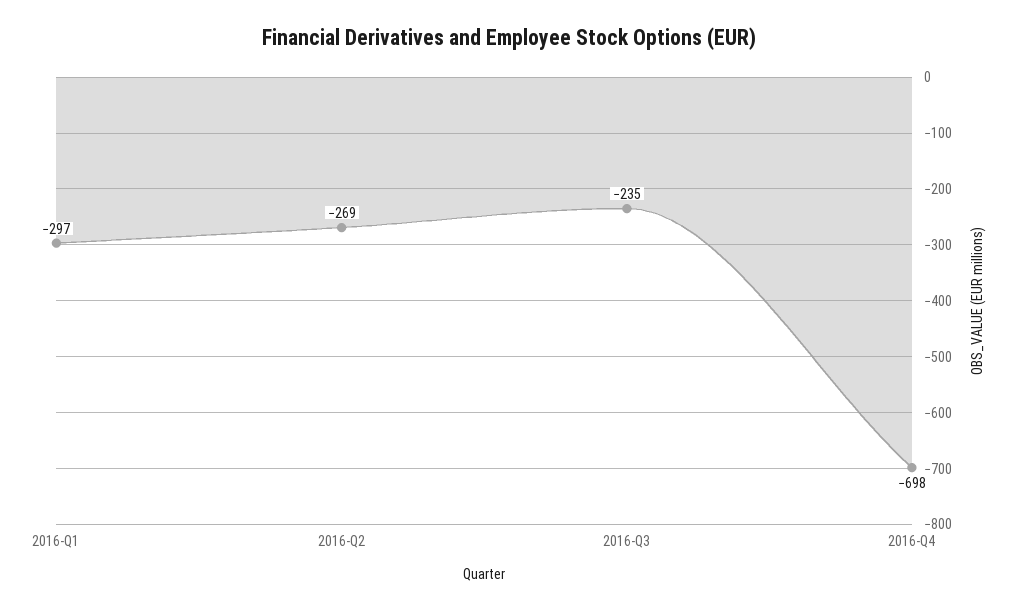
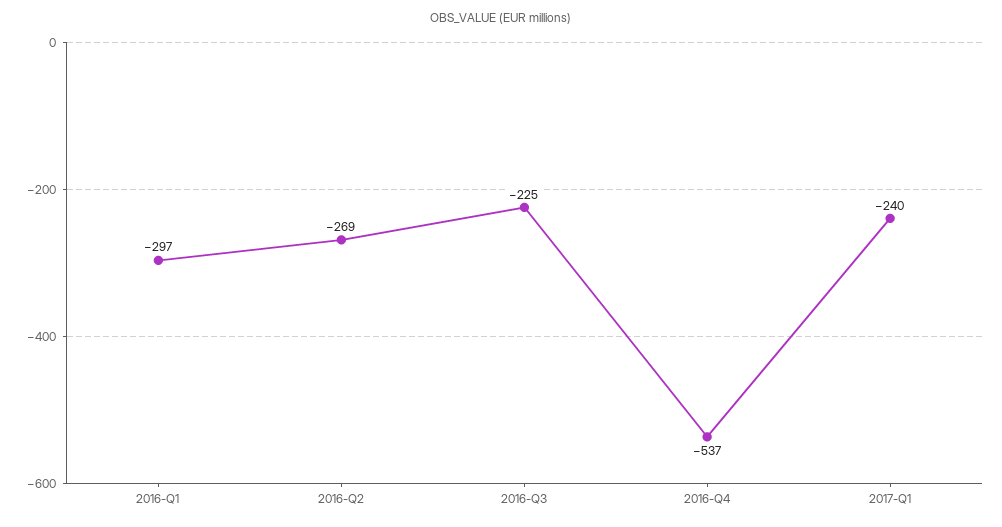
2016-Q3: -235 -> -225
2016-Q4: -698 -> -537
2017-Q1: none -> -240

